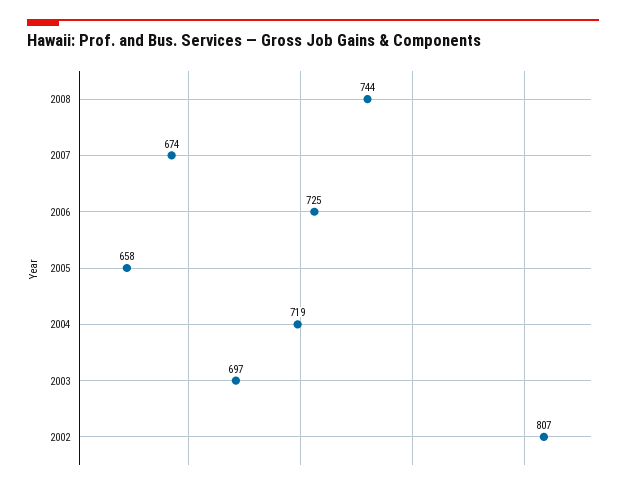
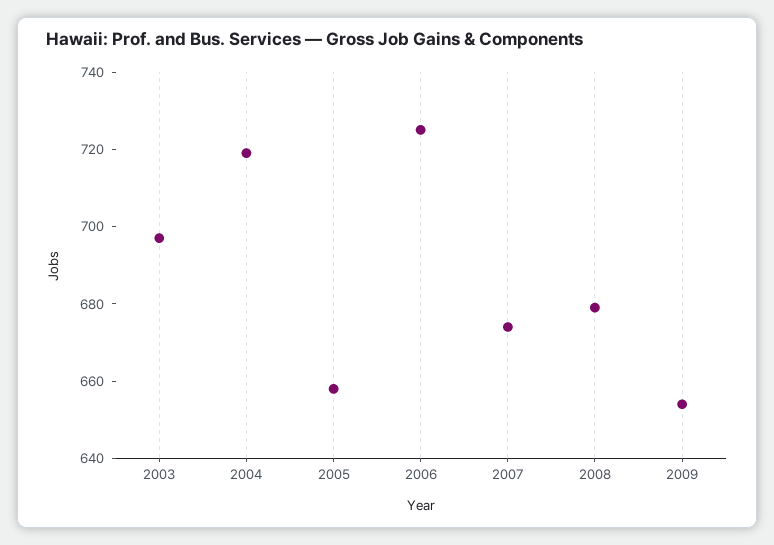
2008: 744 -> 680
2002: 807 -> none
2009: none -> 655

